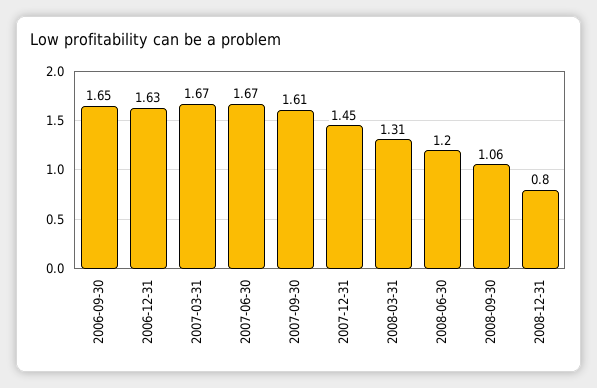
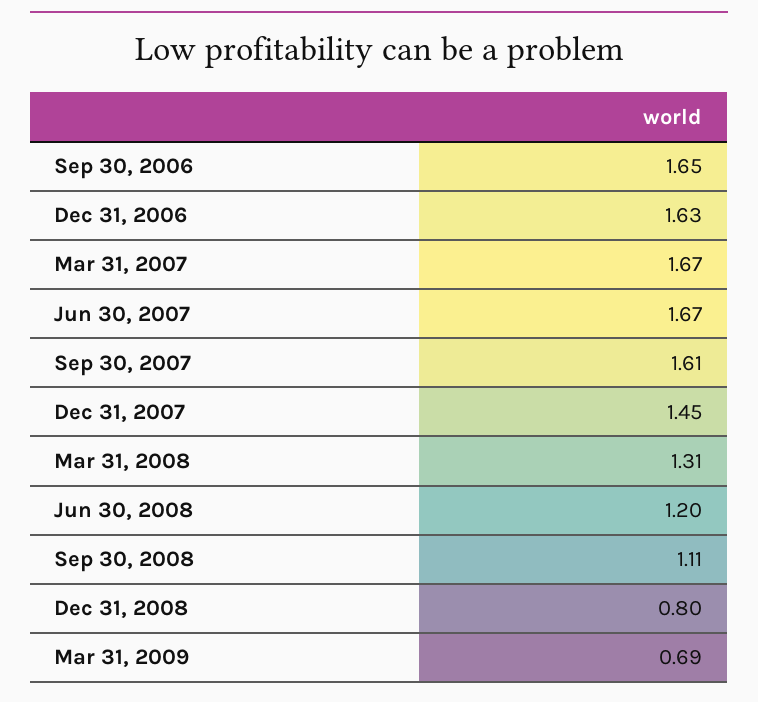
2008-09-30: 1.06 -> 1.11
Mar 31, 2009: none -> 0.69

